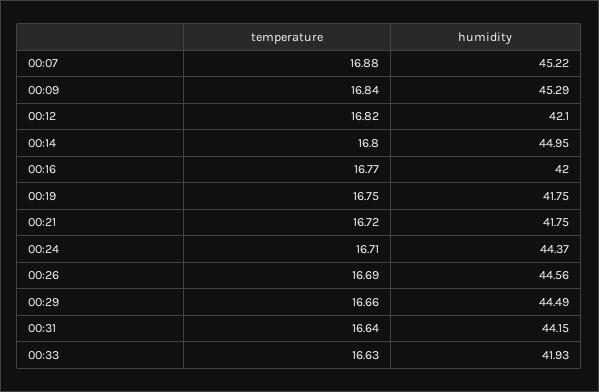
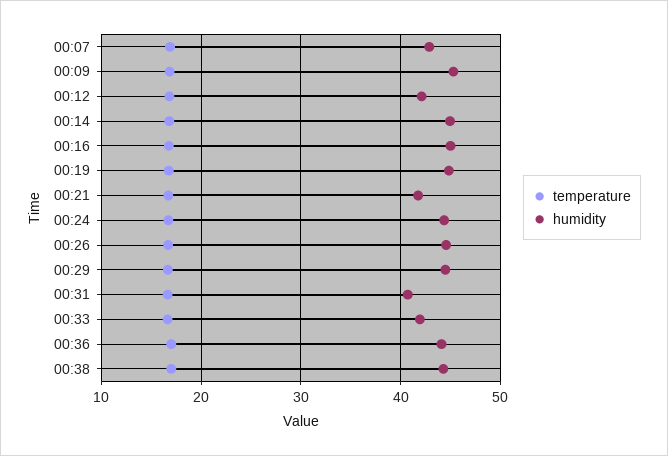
humidity, 00:07: 45.22 -> 43
humidity, 00:16: 42 -> 45
humidity, 00:19: 41.75 -> 45
humidity, 00:31: 44.15 -> 41
temperature, 00:36: none -> 17
humidity, 00:36: none -> 44
temperature, 00:38: none -> 17
humidity, 00:38: none -> 44

